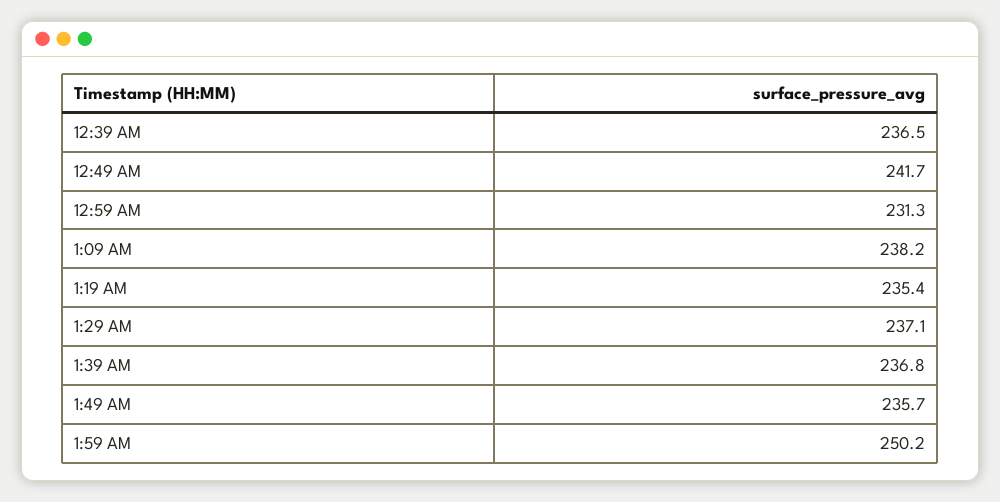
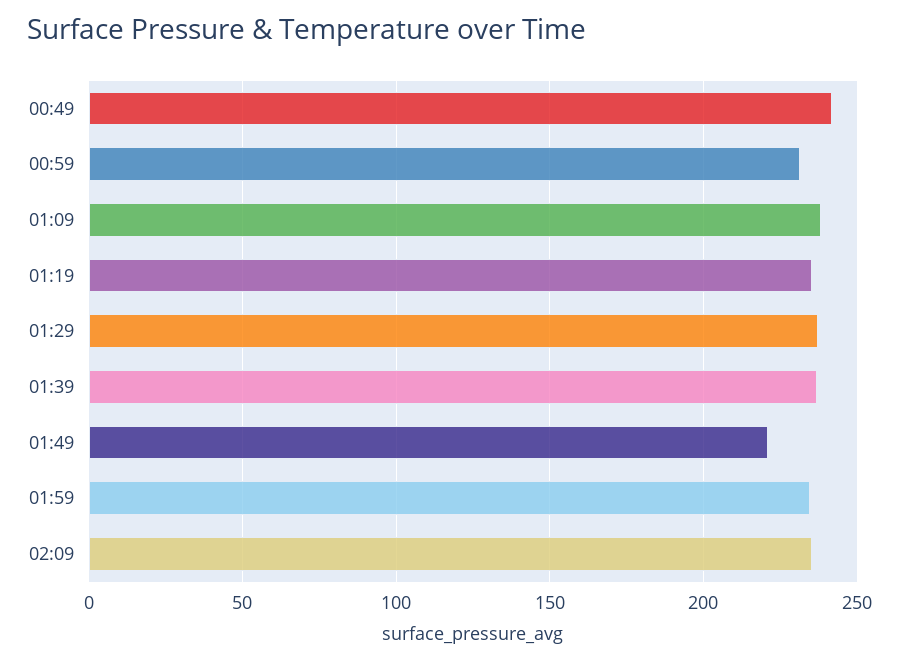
12:39 AM: 236.5 -> none
1:49 AM: 235.7 -> 220
1:59 AM: 250.2 -> 235
02:09: none -> 235

